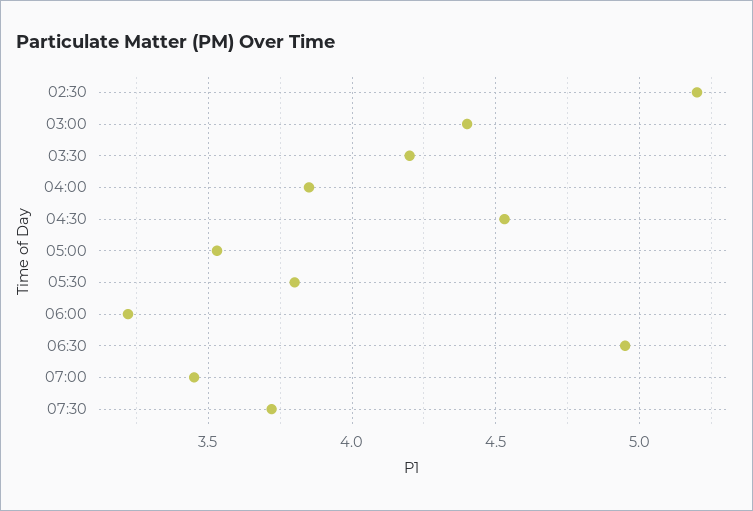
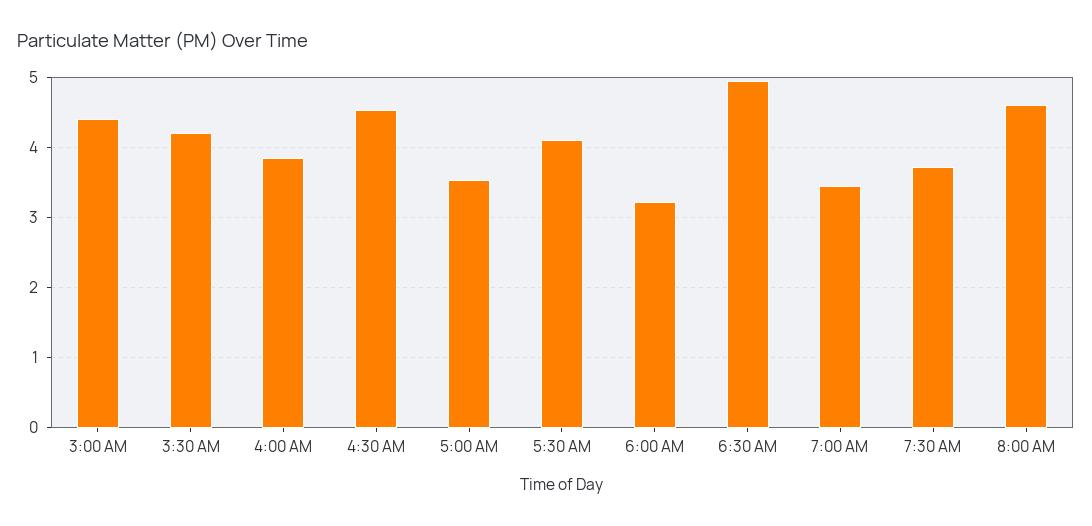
02:30: 5.2 -> none
05:30: 3.8 -> 4.1
8:00 AM: none -> 4.6

